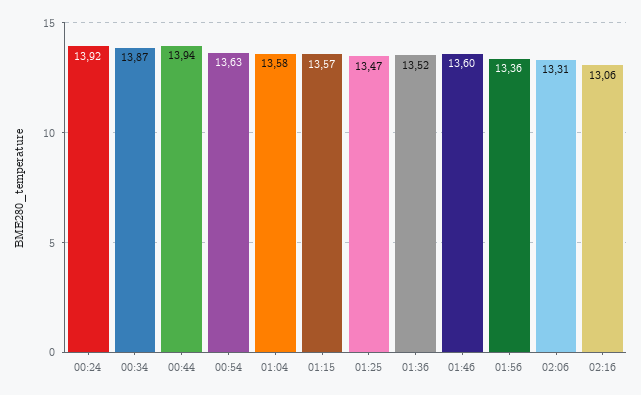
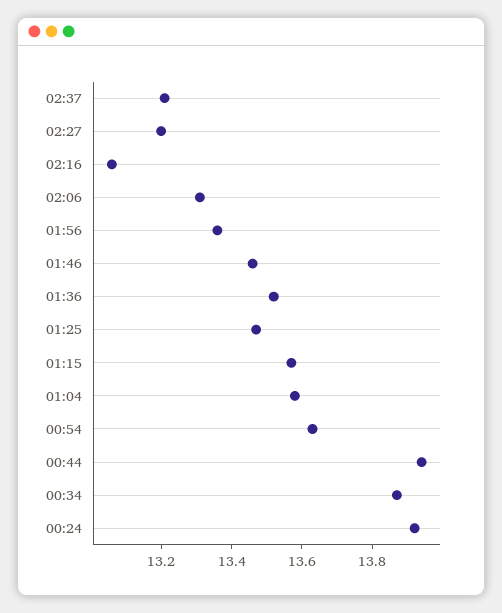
01:46: 13.6 -> 13.45
02:37: none -> 13.2
02:27: none -> 13.2

